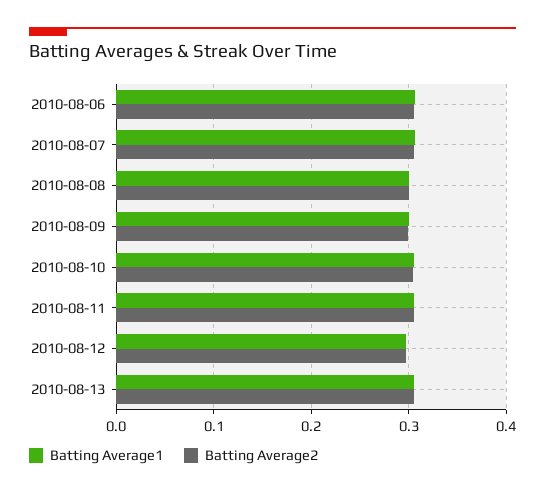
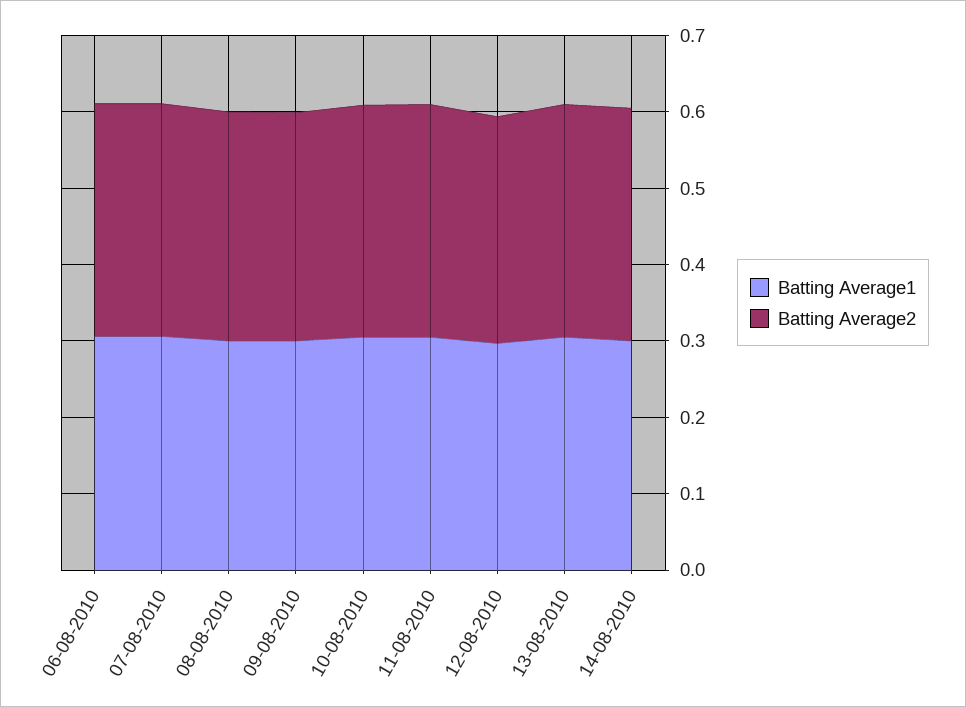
Batting Average1, 14-08-2010: none -> 0.3
Batting Average2, 14-08-2010: none -> 0.3

